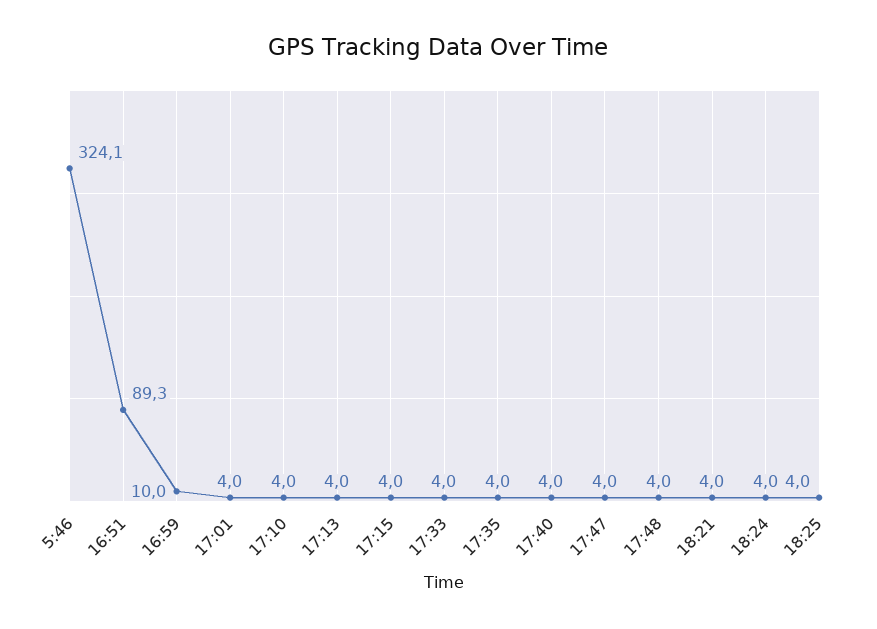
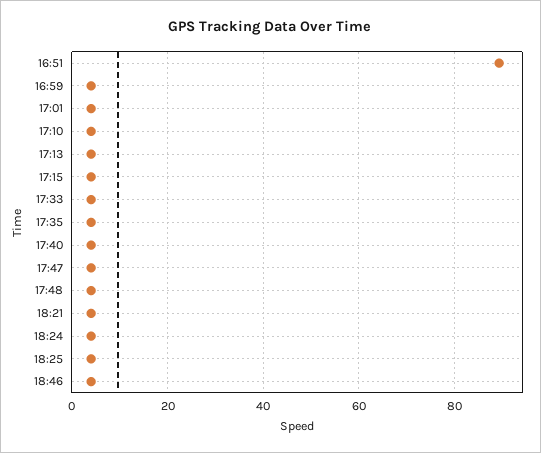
5:46: 324.1 -> none
16:59: 10 -> 4
18:46: none -> 4

